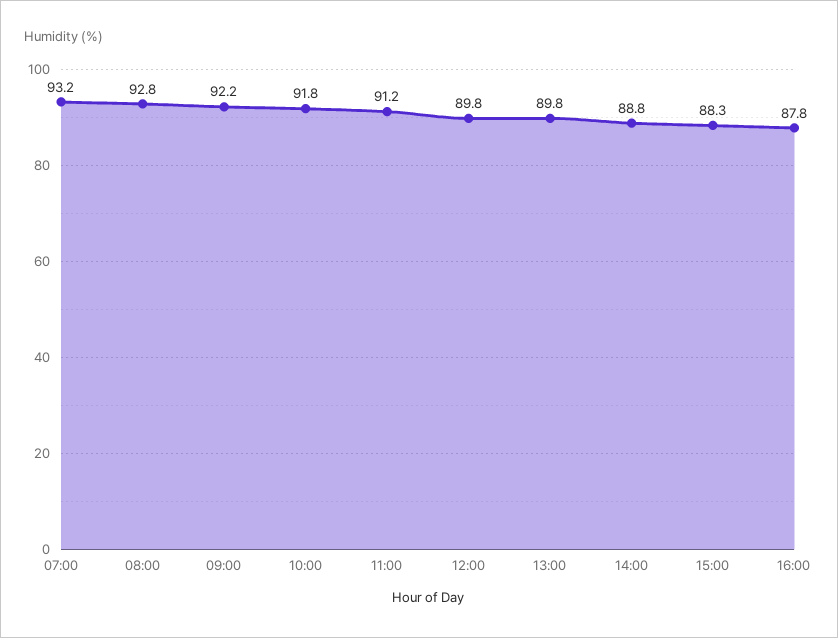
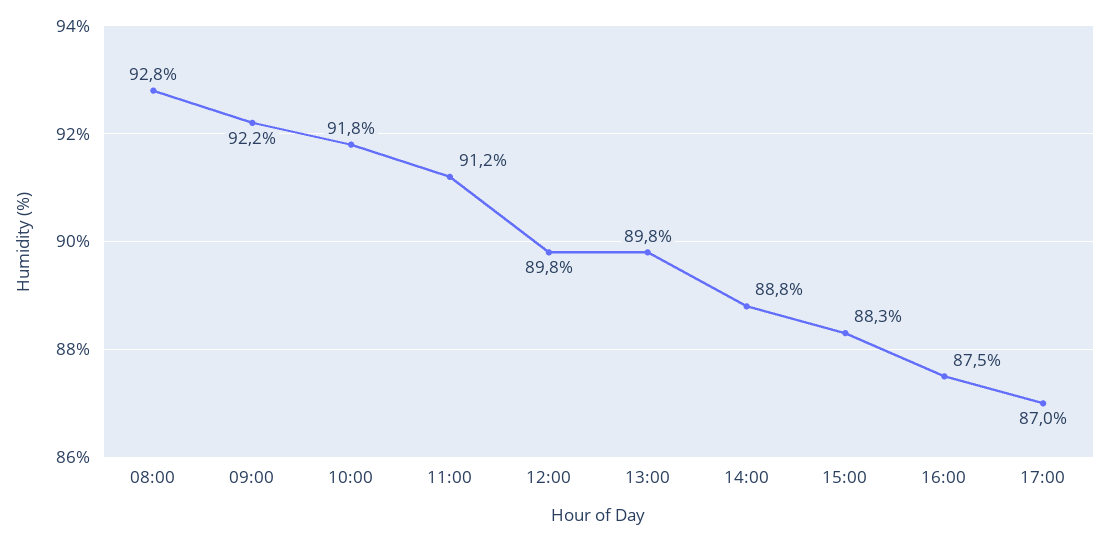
07:00: 93.2 -> none
16:00: 87.8 -> 87.5
17:00: none -> 87

